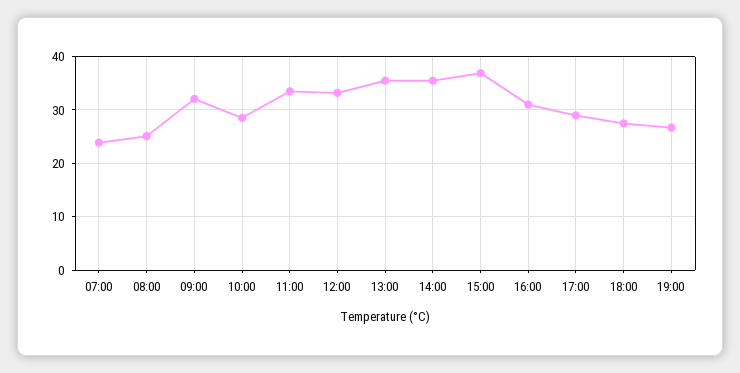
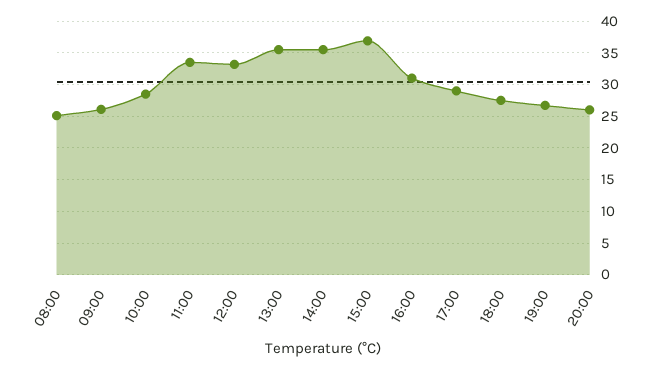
07:00: 24 -> none
09:00: 32 -> 26
20:00: none -> 26

